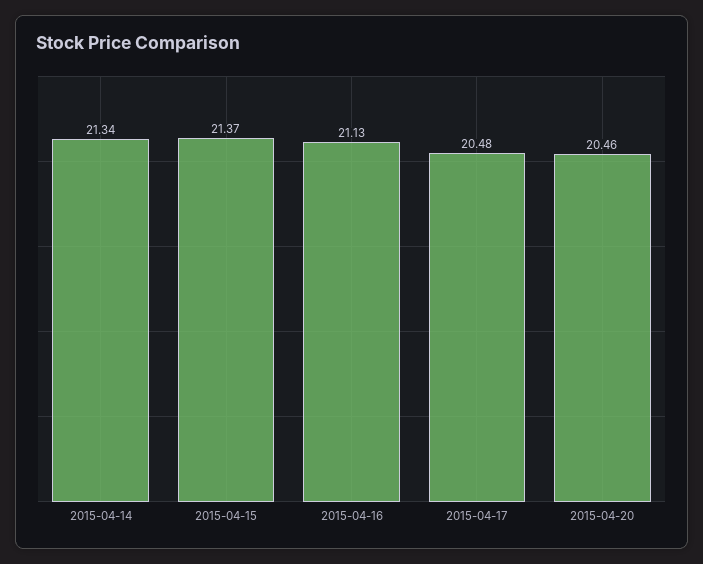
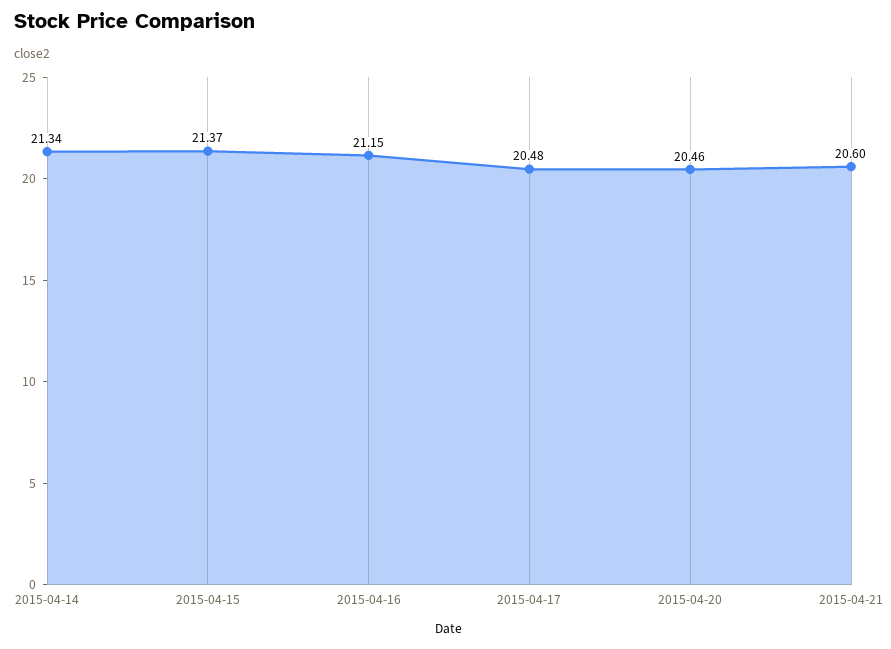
2015-04-16: 21.13 -> 21.15
2015-04-21: none -> 20.6

